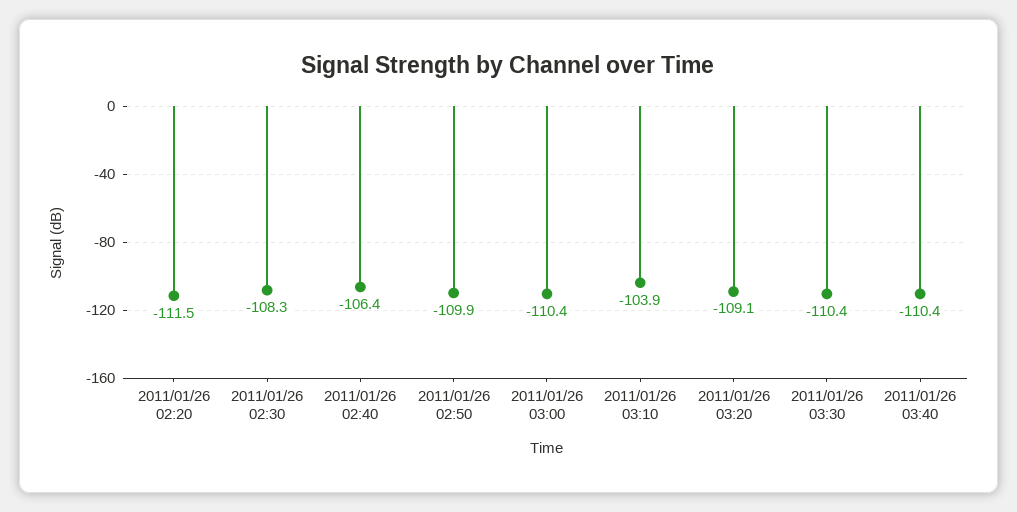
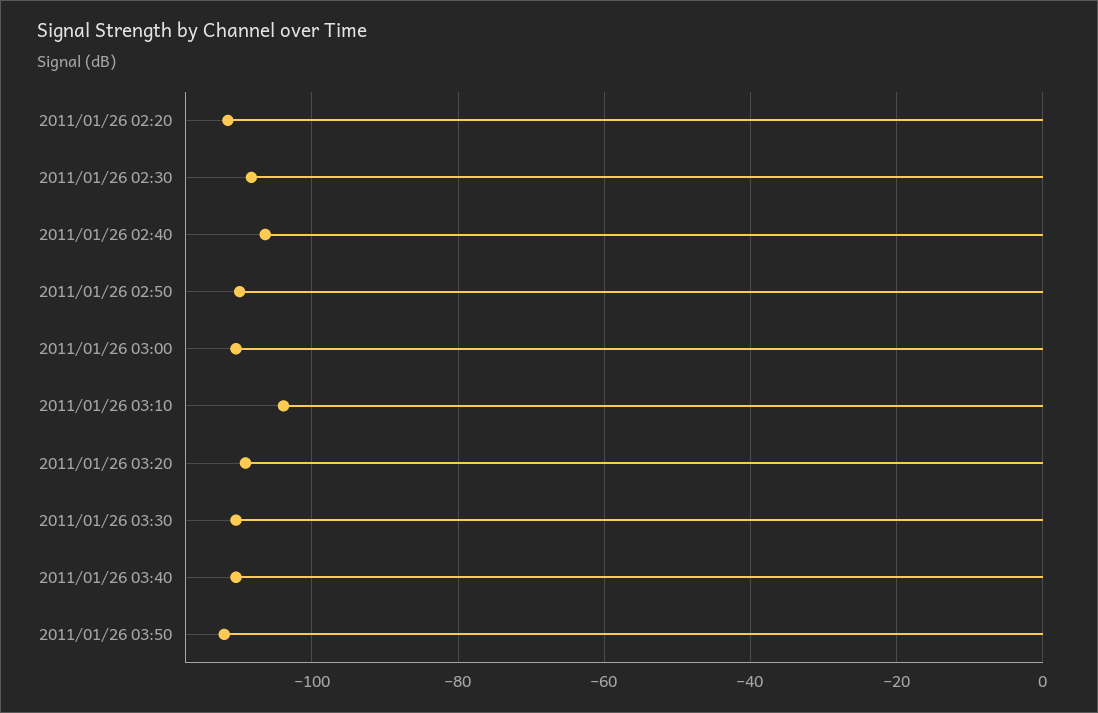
2011/01/26 03:50: none -> -112

